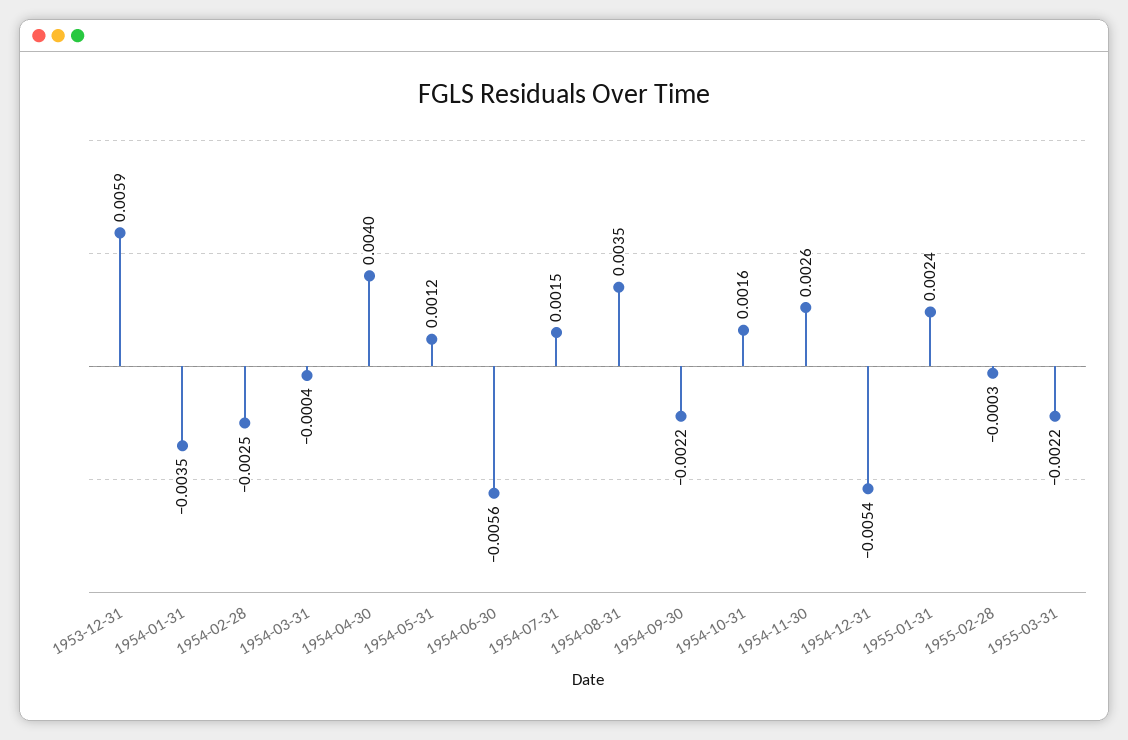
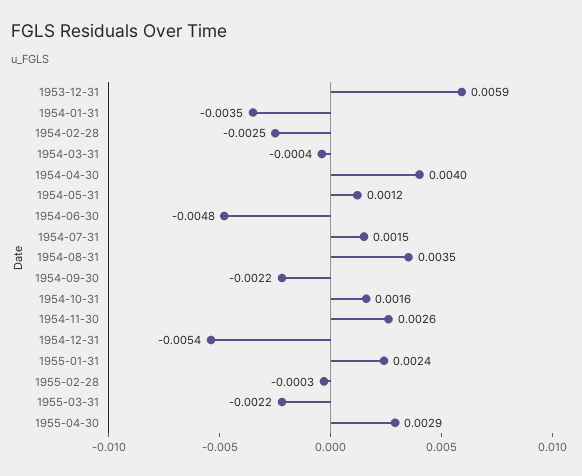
1954-06-30: -0.0056 -> -0.0048
1955-04-30: none -> 0.0029

